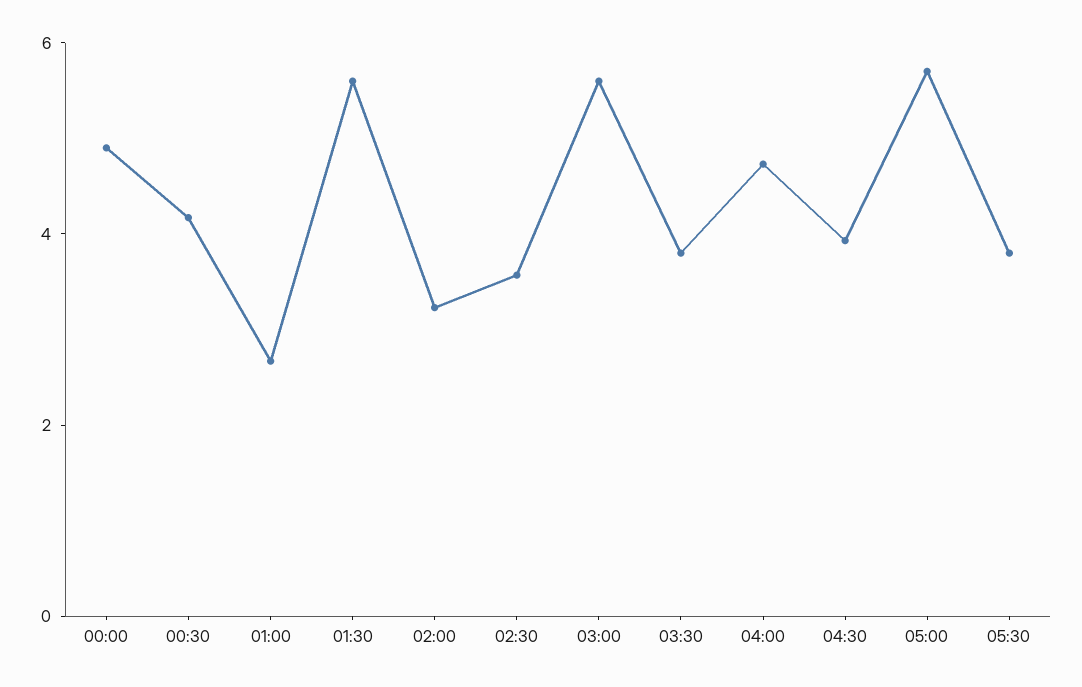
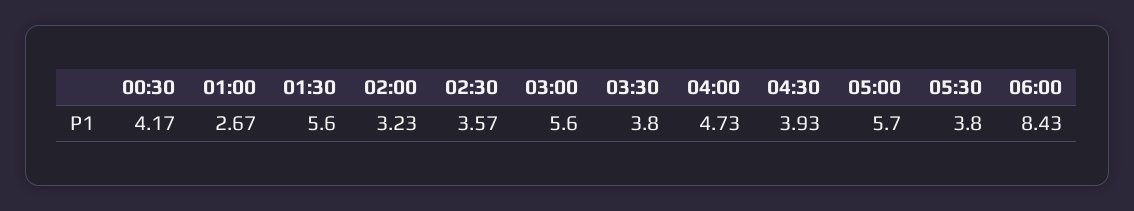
00:00: 5 -> none
06:00: none -> 8.43

